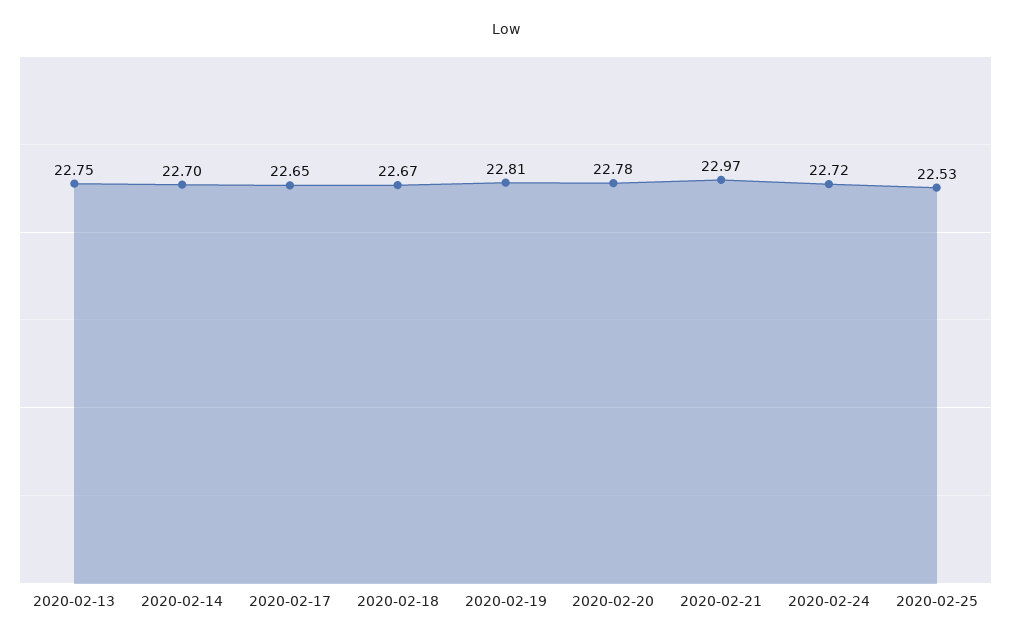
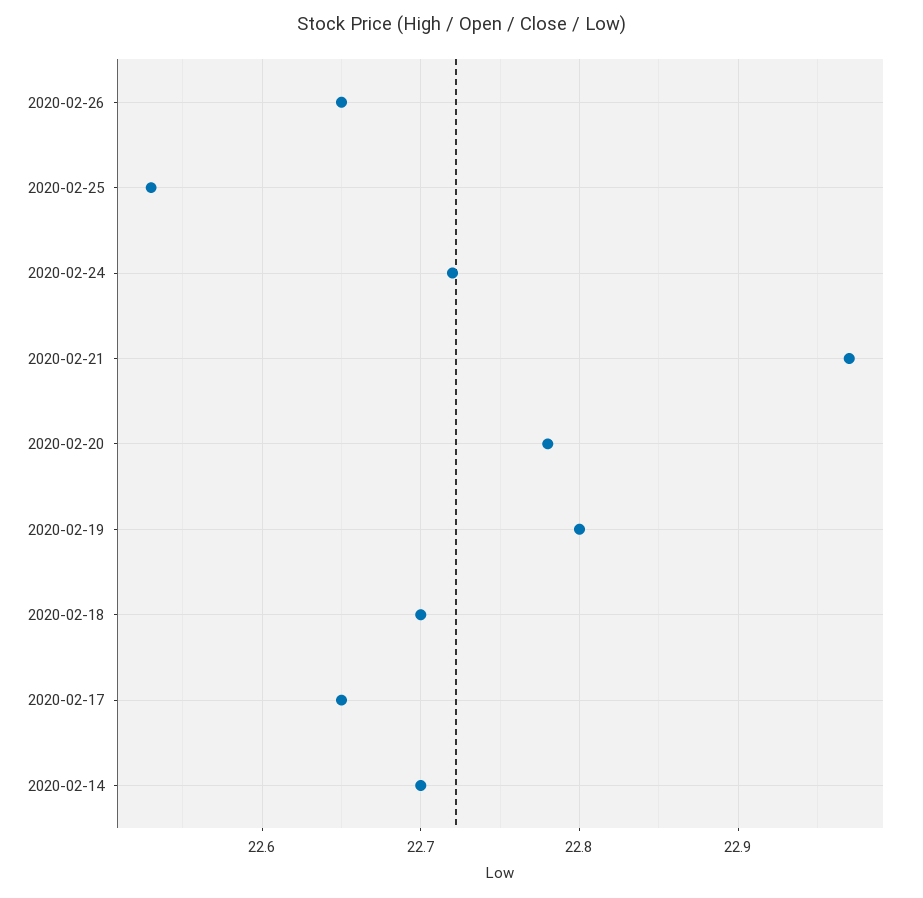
2020-02-13: 22.75 -> none
2020-02-18: 22.67 -> 22.7
2020-02-19: 22.81 -> 22.8
2020-02-26: none -> 22.65

